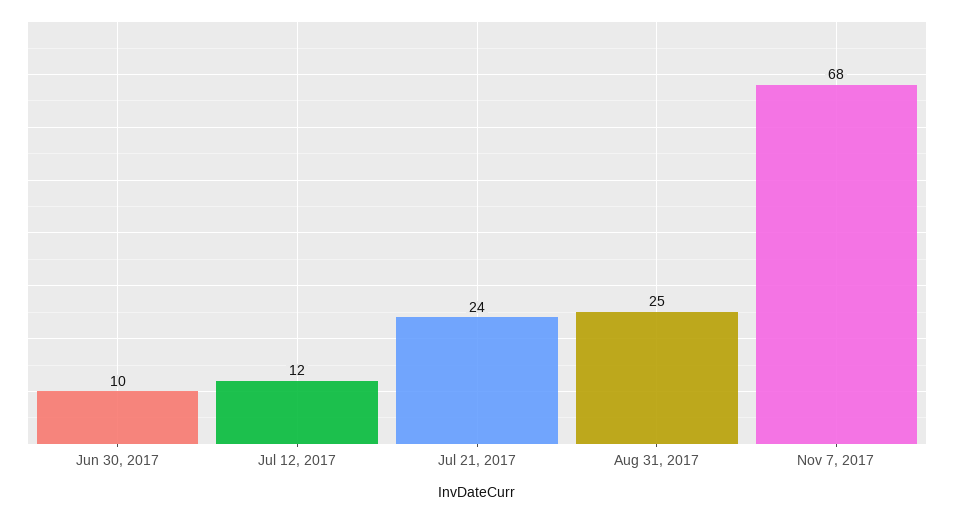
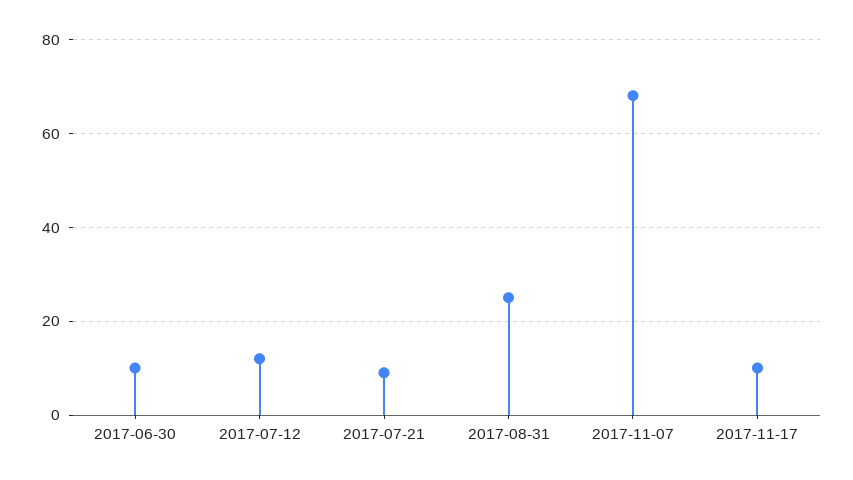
Jul 21, 2017: 24 -> 10
2017-11-17: none -> 10

